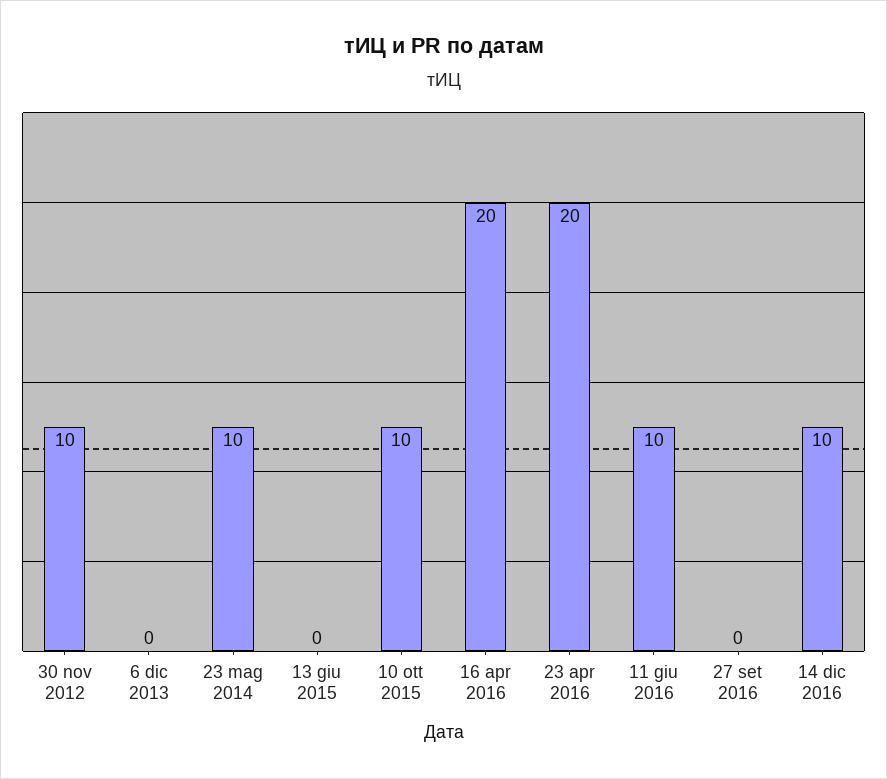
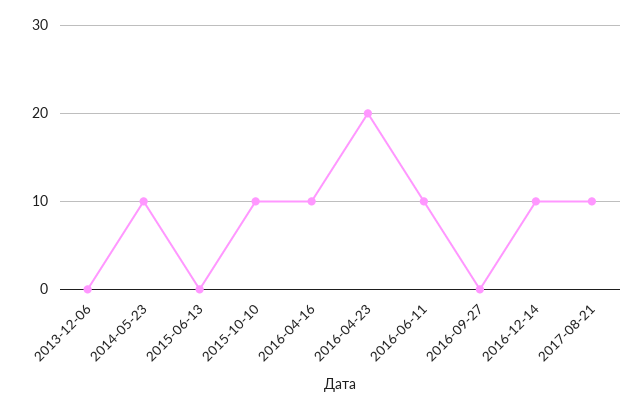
30 nov 2012: 10 -> none
16 apr 2016: 20 -> 10
2017-08-21: none -> 10

